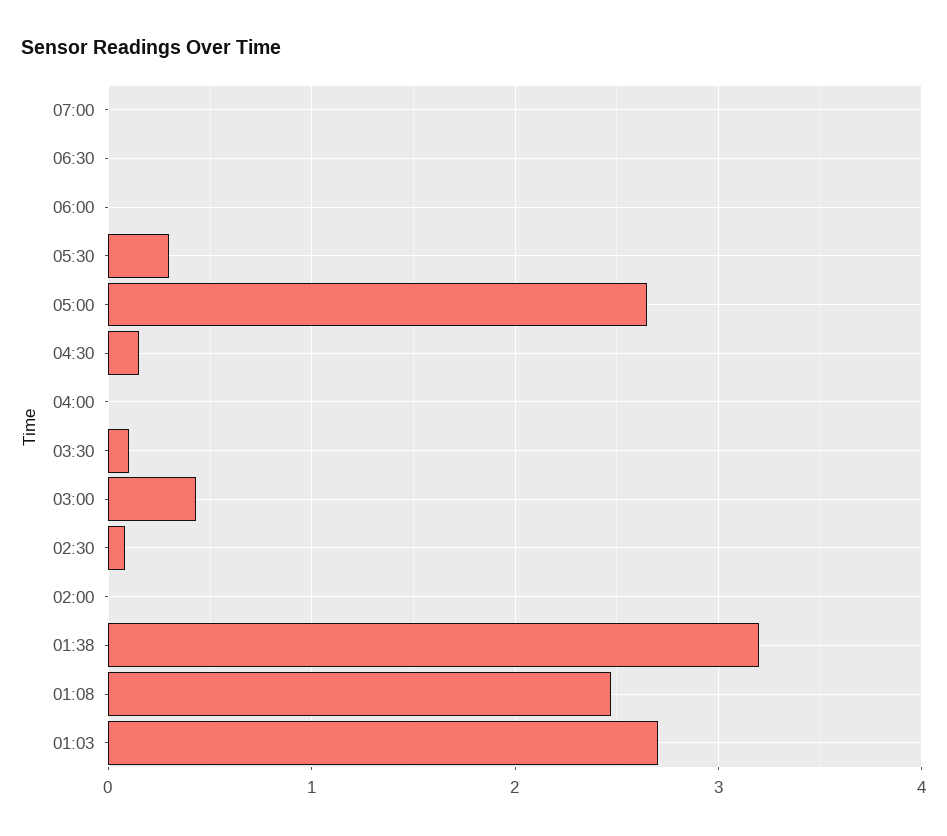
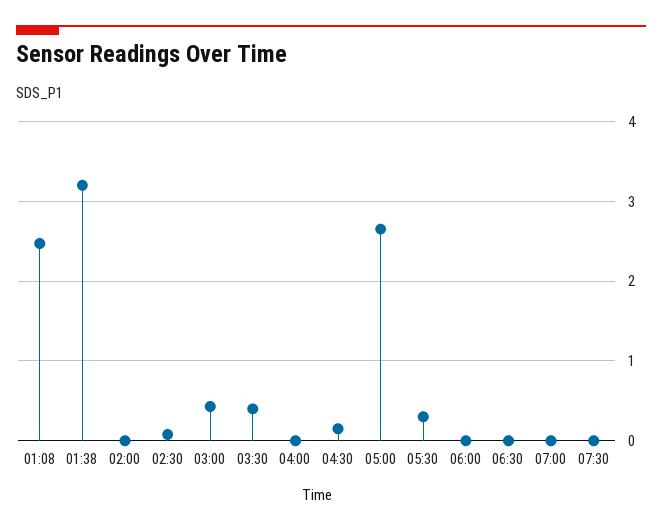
03:30: 0.1 -> 0.4
01:03: 2.7 -> none
07:30: none -> 0

